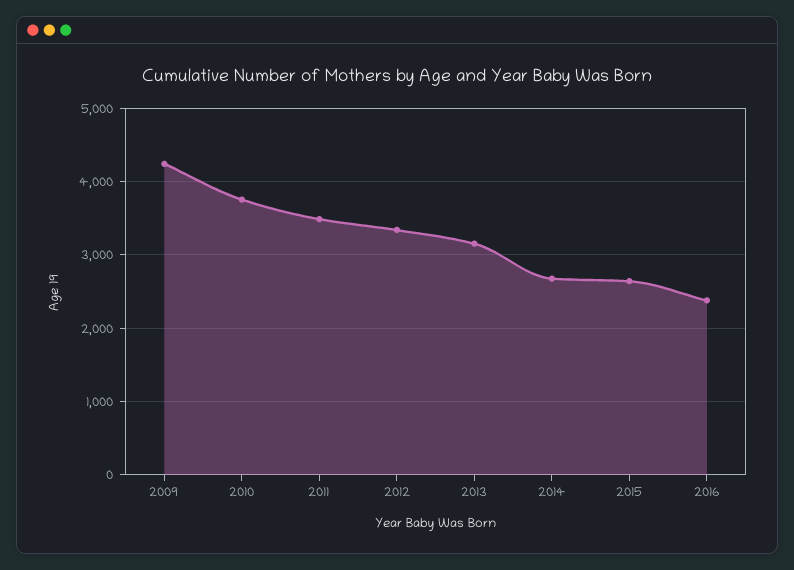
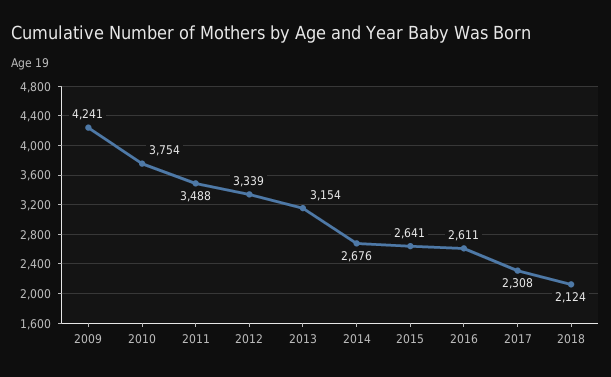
2016: 2400 -> 2611
2017: none -> 2308
2018: none -> 2124

